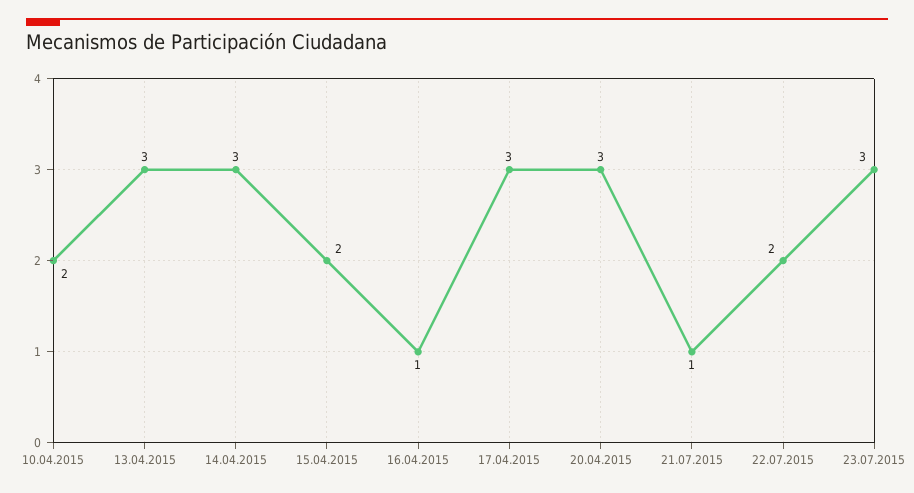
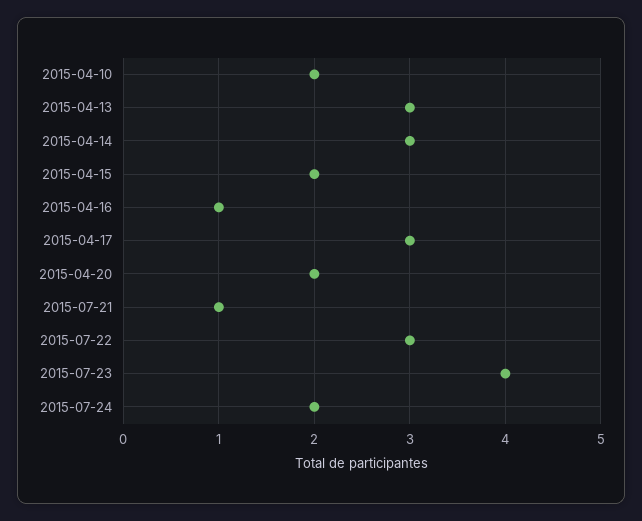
20.04.2015: 3 -> 2
22.07.2015: 2 -> 3
23.07.2015: 3 -> 4
2015-07-24: none -> 2

